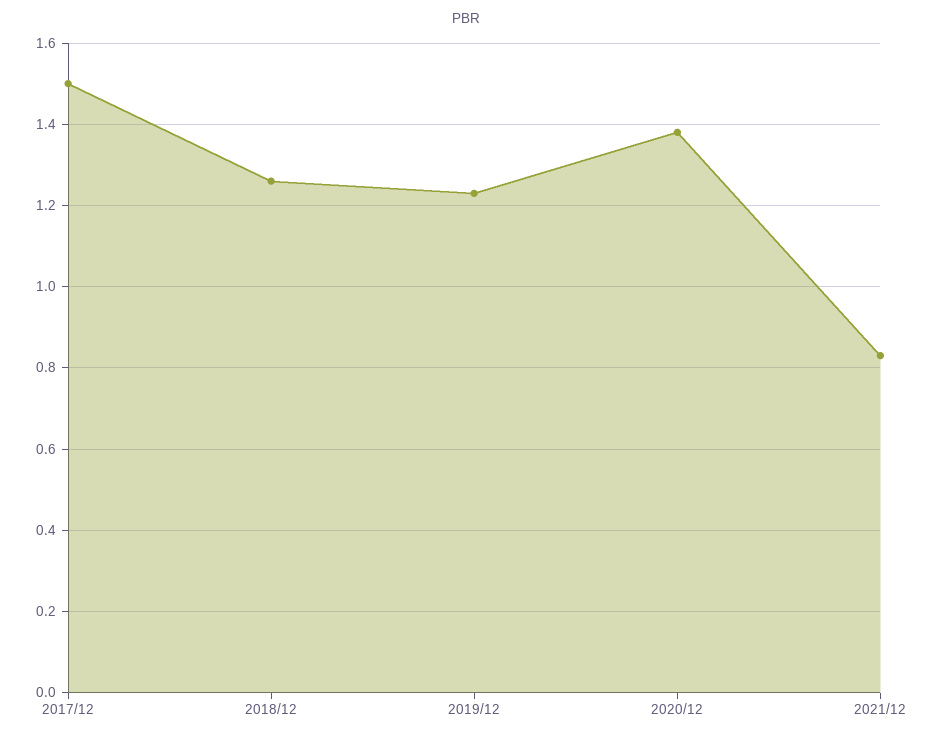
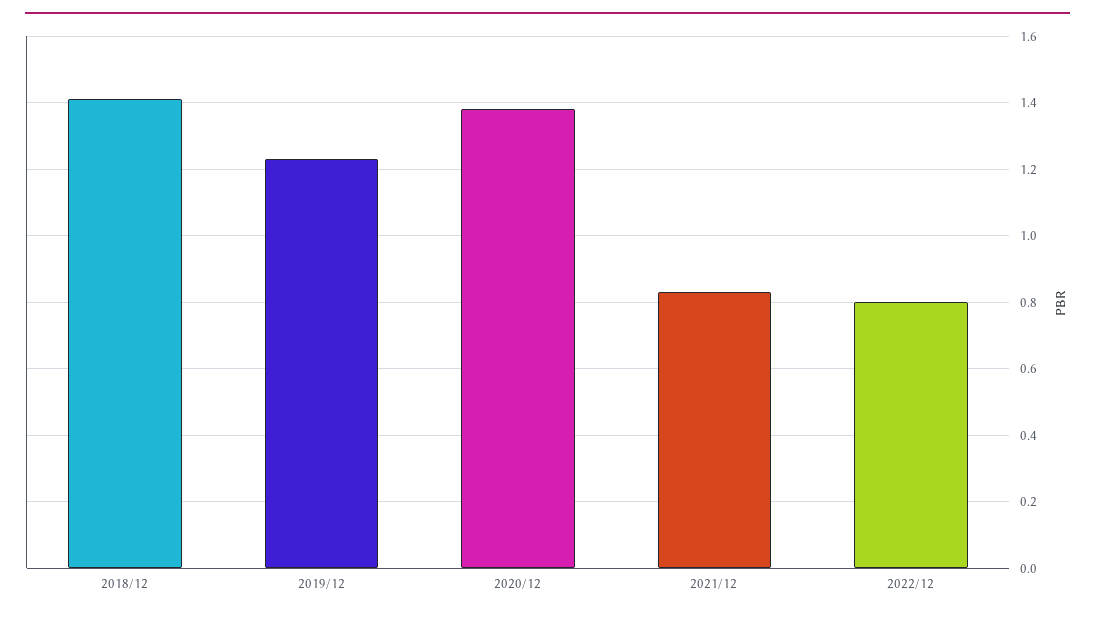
2017/12: 1.5 -> none
2018/12: 1.25 -> 1.4
2022/12: none -> 0.8

